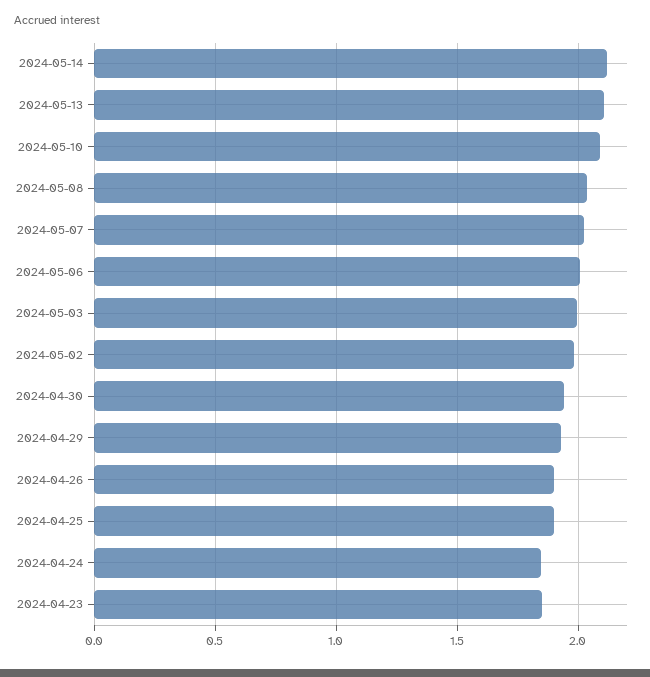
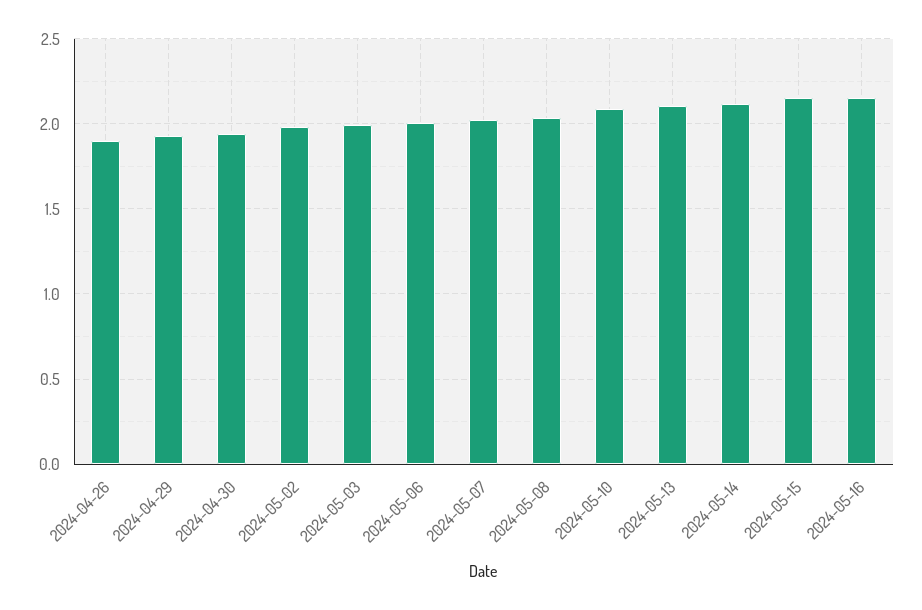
2024-04-25: 1.9 -> none
2024-04-24: 1.85 -> none
2024-04-23: 1.85 -> none
2024-05-15: none -> 2.15
2024-05-16: none -> 2.15

